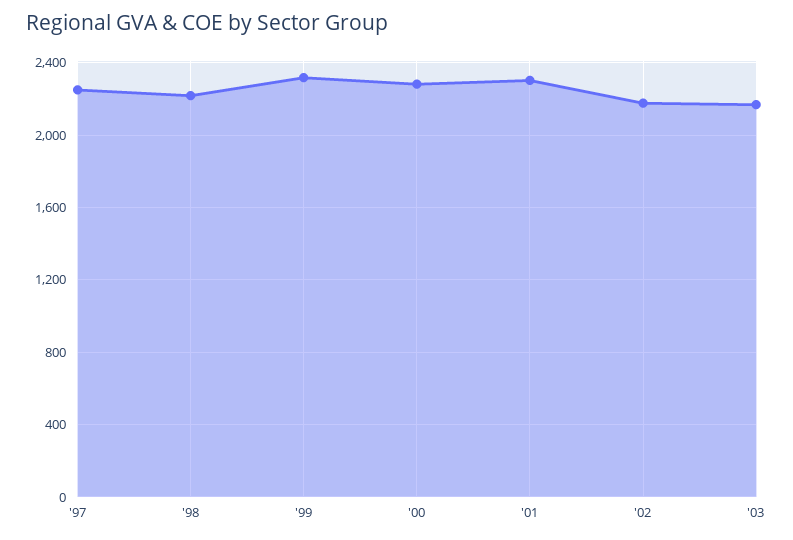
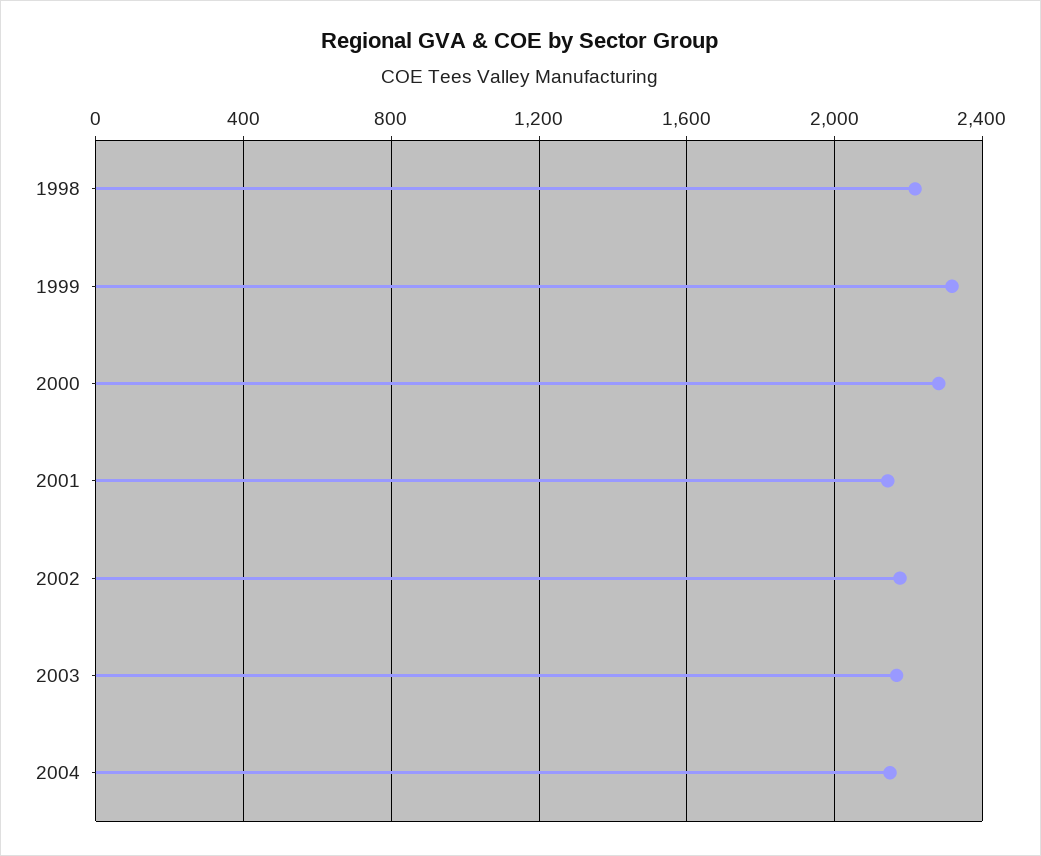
'97: 2250 -> none
'01: 2300 -> 2150
2004: none -> 2150

